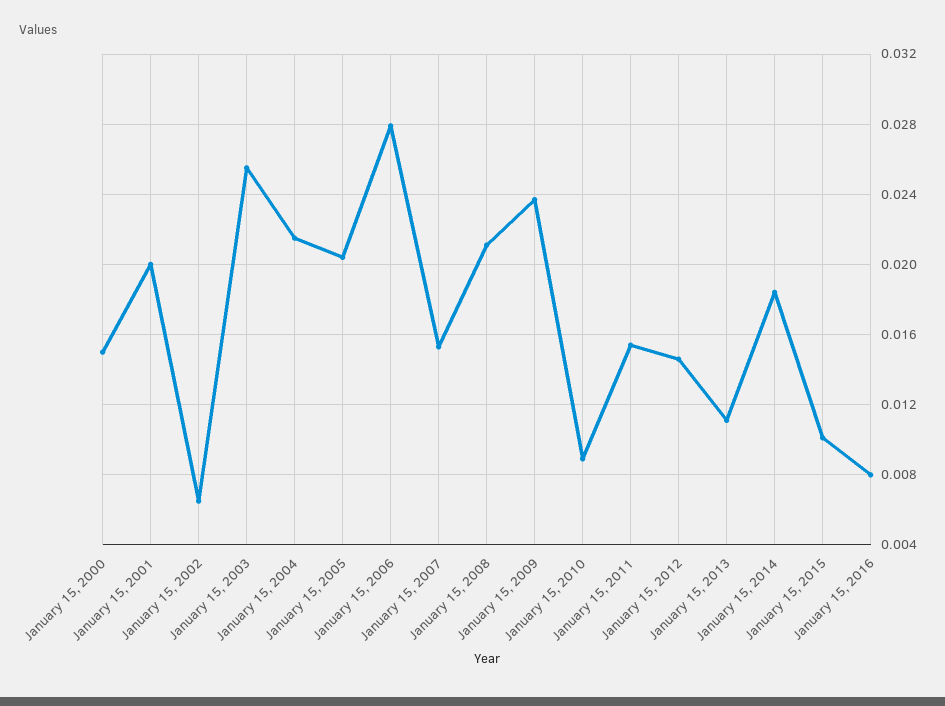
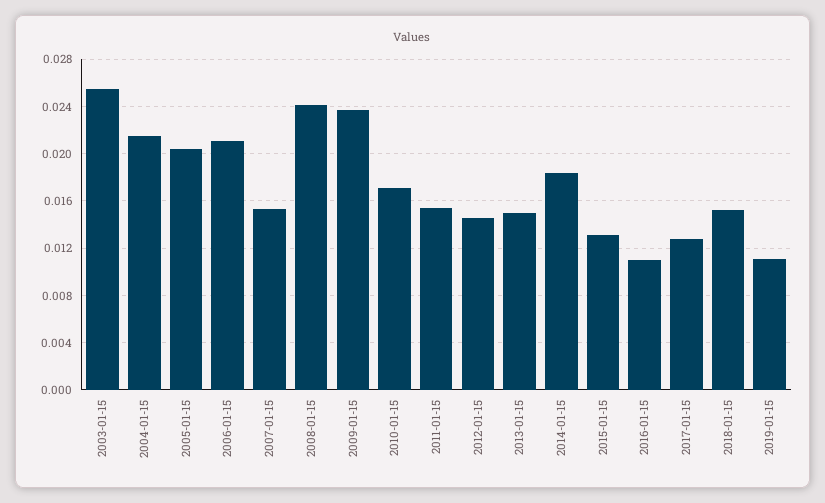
January 15, 2000: 0.015 -> none
January 15, 2001: 0.02 -> none
January 15, 2002: 0.0065 -> none
January 15, 2006: 0.028 -> 0.021
January 15, 2008: 0.021 -> 0.024
January 15, 2010: 0.009 -> 0.017
January 15, 2013: 0.011 -> 0.015
January 15, 2015: 0.01 -> 0.013
January 15, 2016: 0.008 -> 0.011
2017-01-15: none -> 0.013
2018-01-15: none -> 0.015
2019-01-15: none -> 0.011

